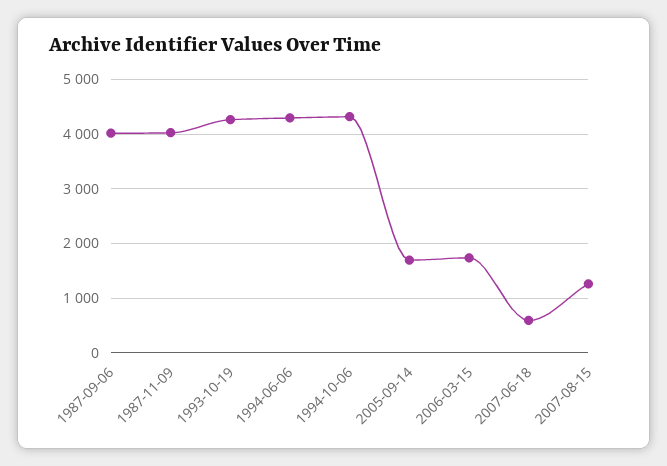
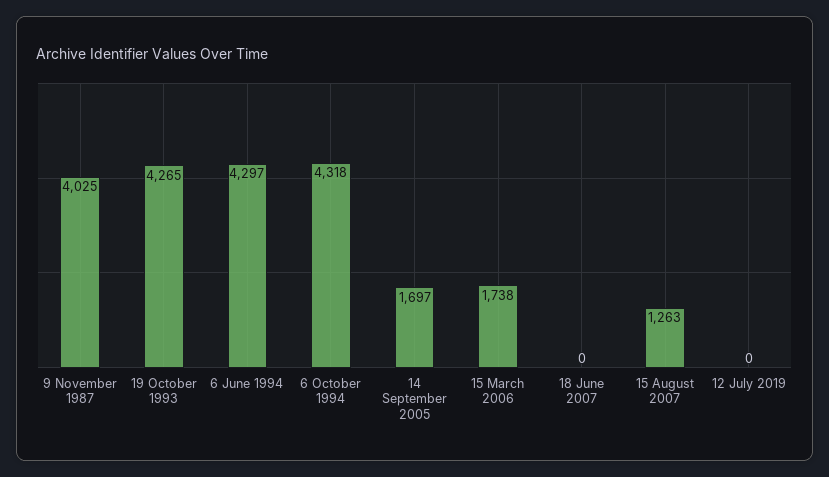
1987-09-06: 4000 -> none
2007-06-18: 600 -> 0
12 July 2019: none -> 0

